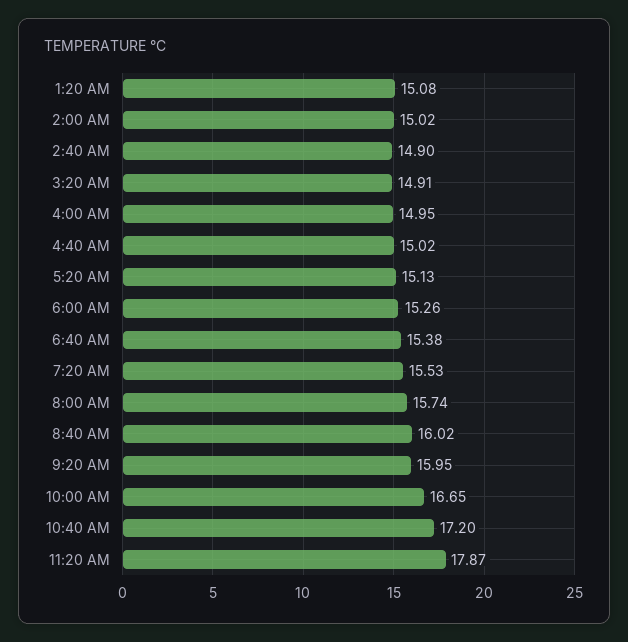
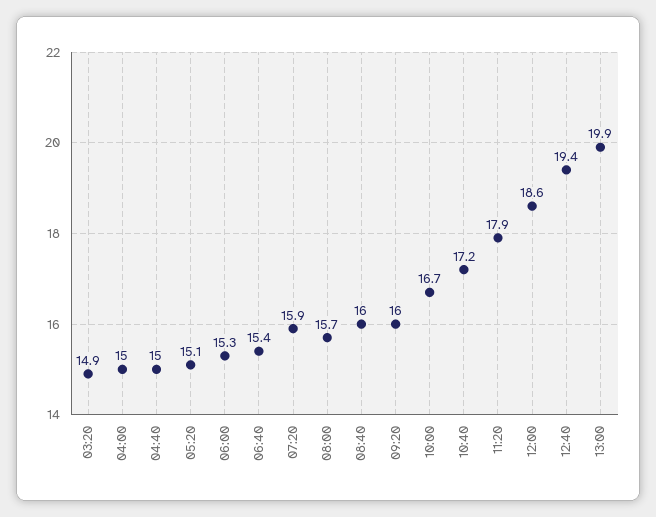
1:20 AM: 15.08 -> none
2:00 AM: 15.02 -> none
2:40 AM: 14.9 -> none
7:20 AM: 15.53 -> 15.9
12:00: none -> 18.6
12:40: none -> 19.4
13:00: none -> 19.9

